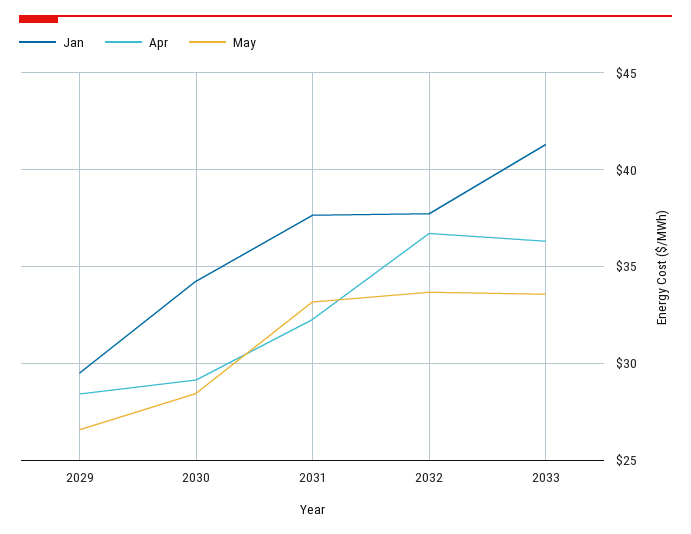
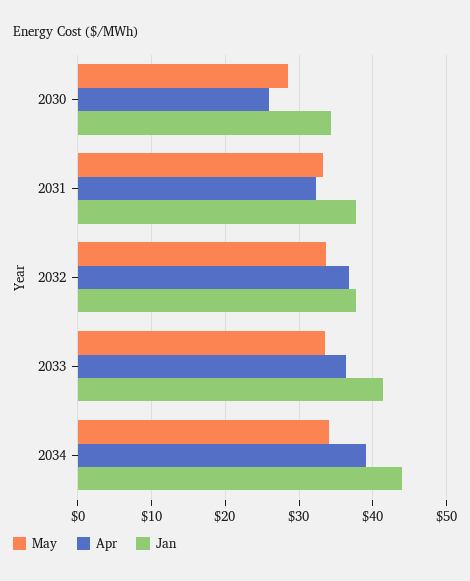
Jan, 2029: 29.5 -> none
Apr, 2029: 28.5 -> none
May, 2029: 26.5 -> none
Apr, 2030: 29 -> 26
May, 2034: none -> 34
Apr, 2034: none -> 39
Jan, 2034: none -> 44

